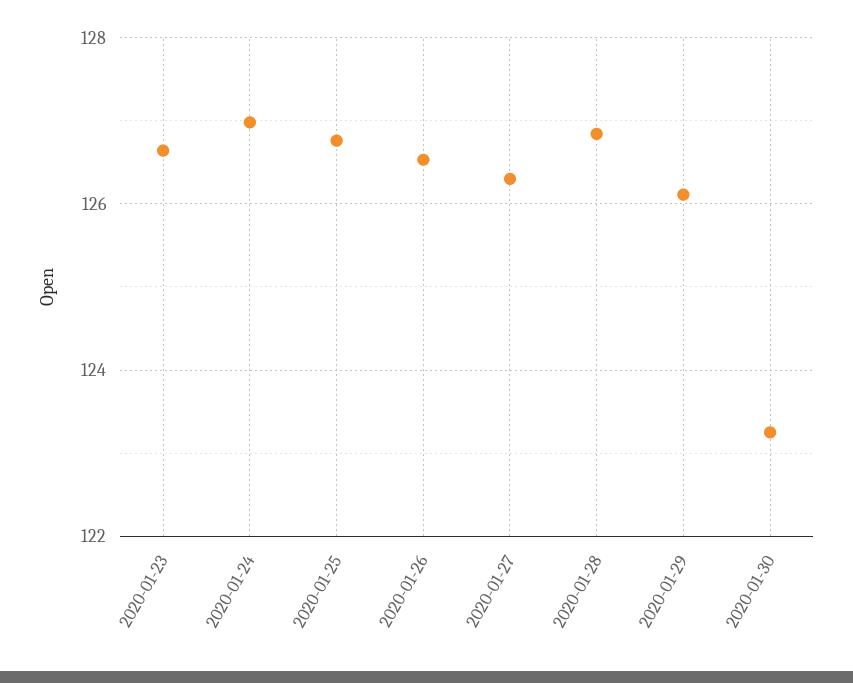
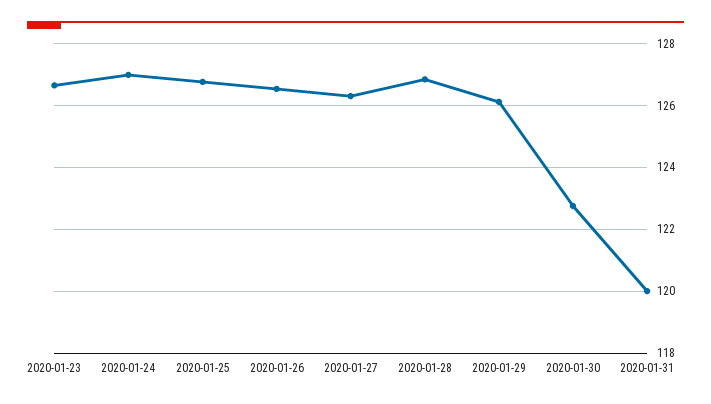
2020-01-30: 123.2 -> 122.8
2020-01-31: none -> 120

